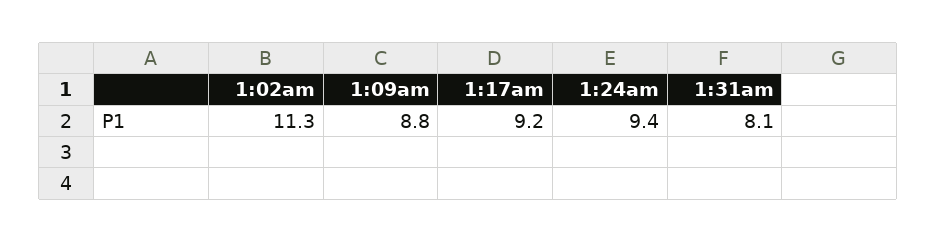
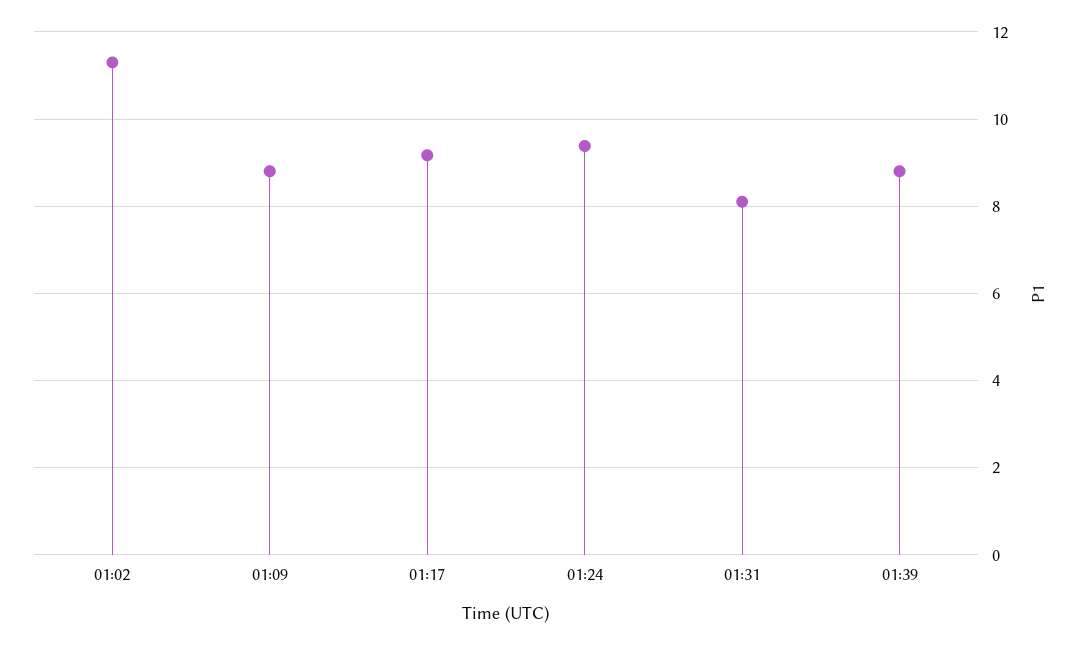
01:39: none -> 8.8

